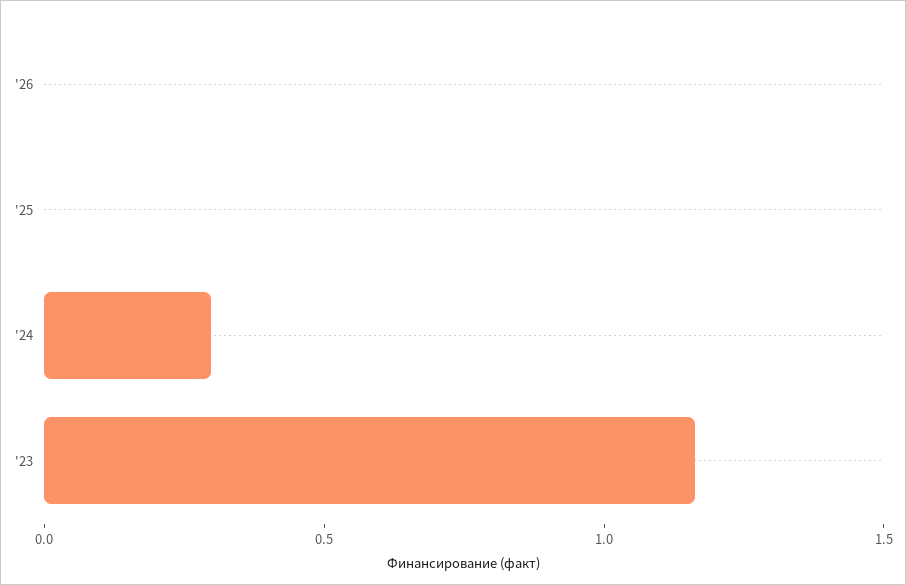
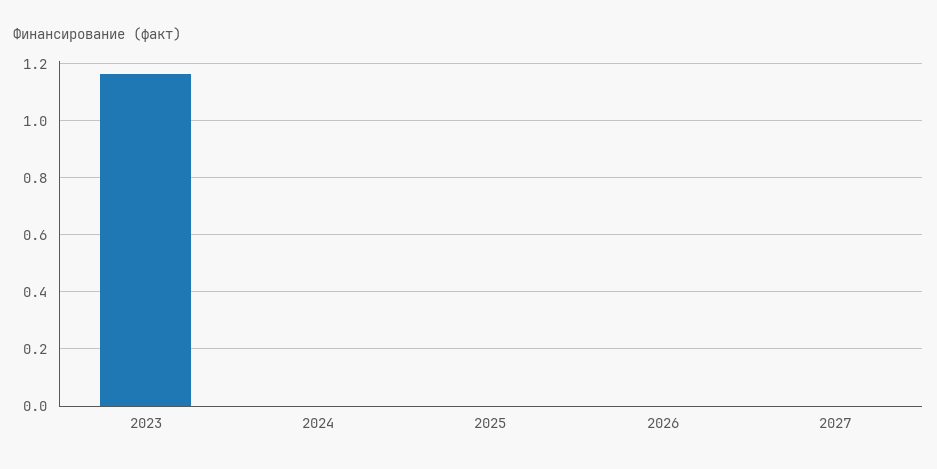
'24: 0.3 -> 0
2027: none -> 0

